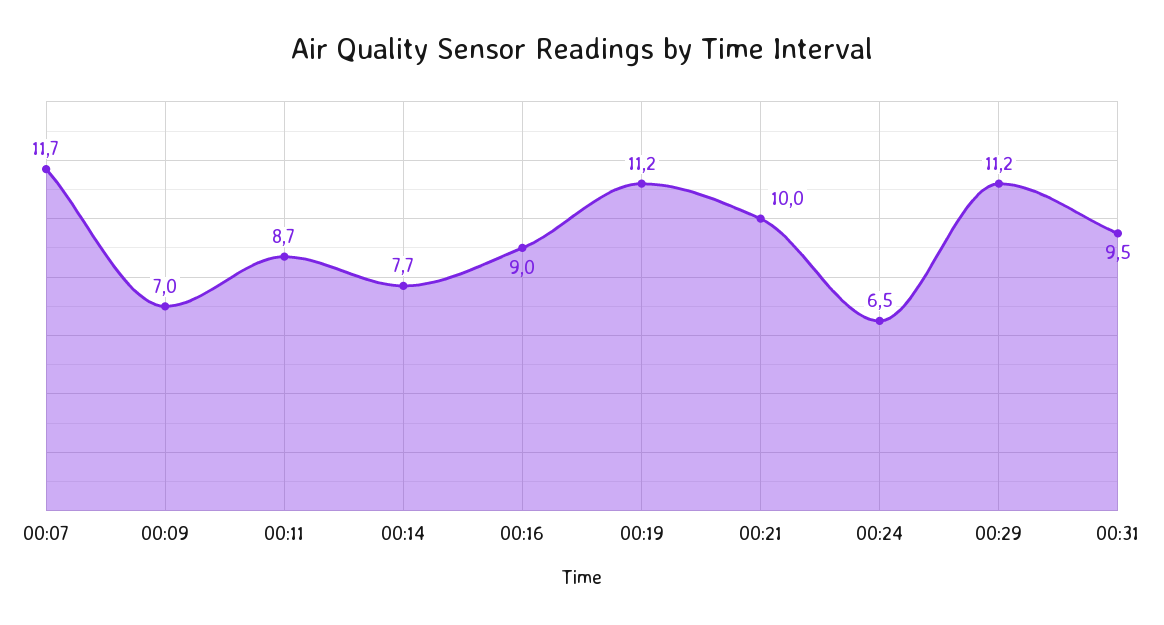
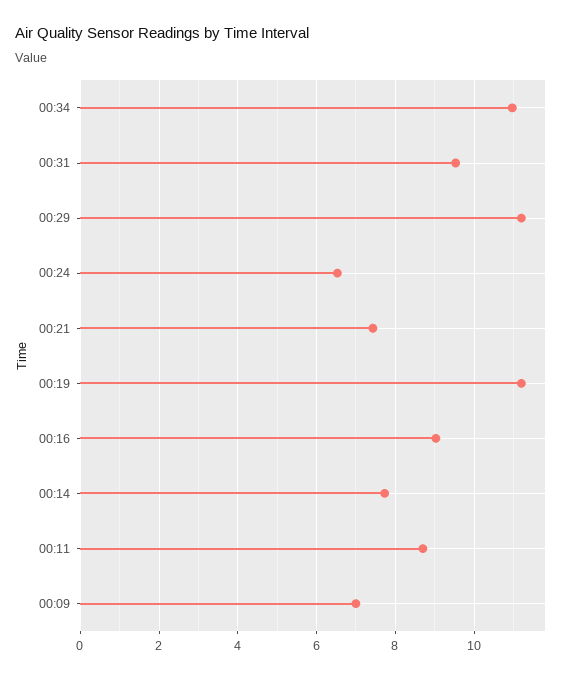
00:07: 11.7 -> none
00:21: 10 -> 7.4
00:34: none -> 11

